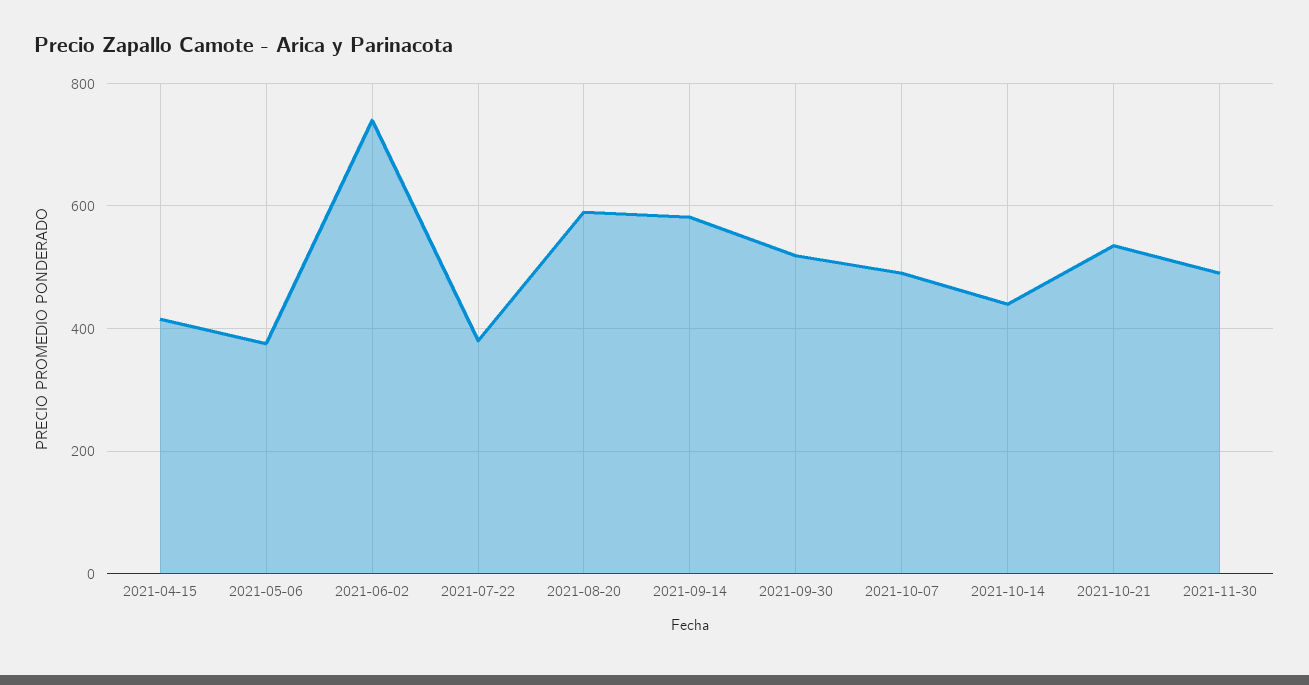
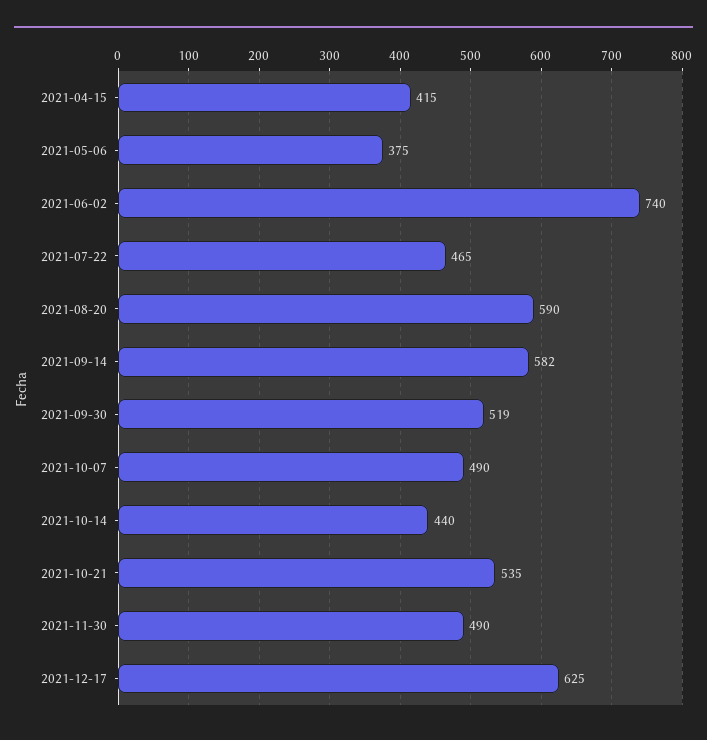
2021-07-22: 380 -> 465
2021-12-17: none -> 625

